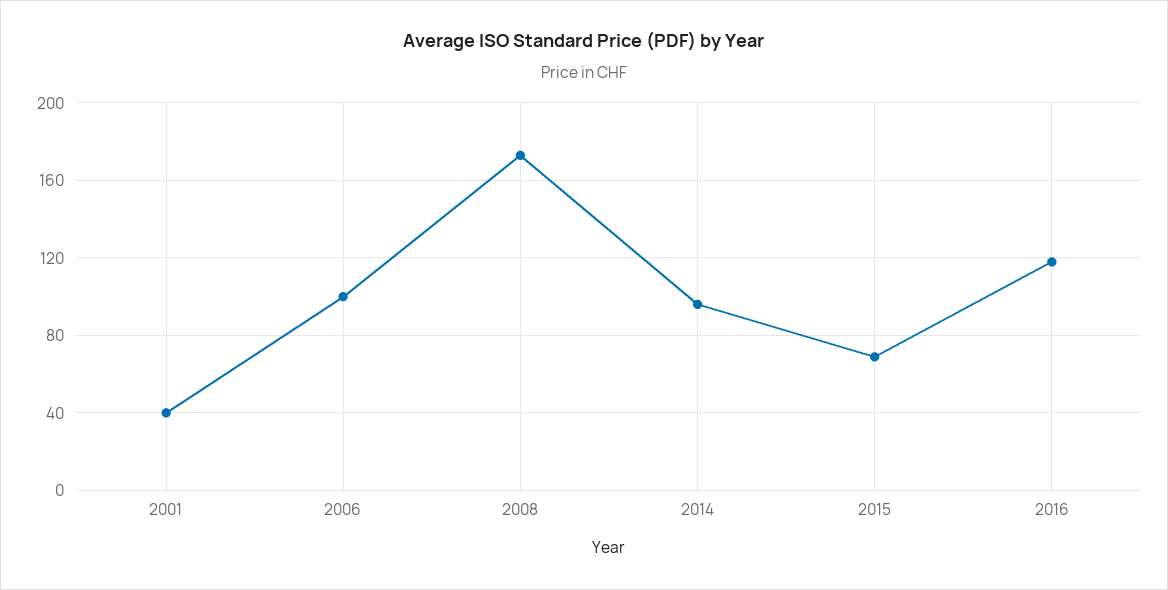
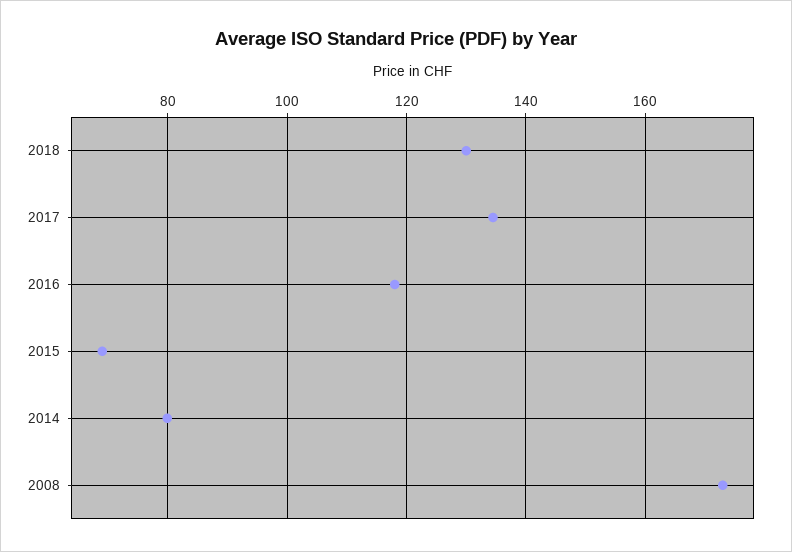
2001: 40 -> none
2006: 100 -> none
2014: 95 -> 80
2018: none -> 130
2017: none -> 134

